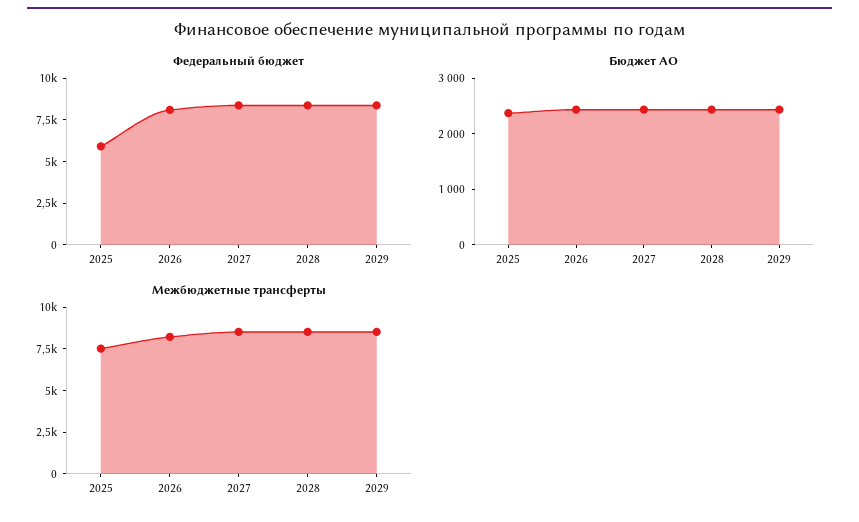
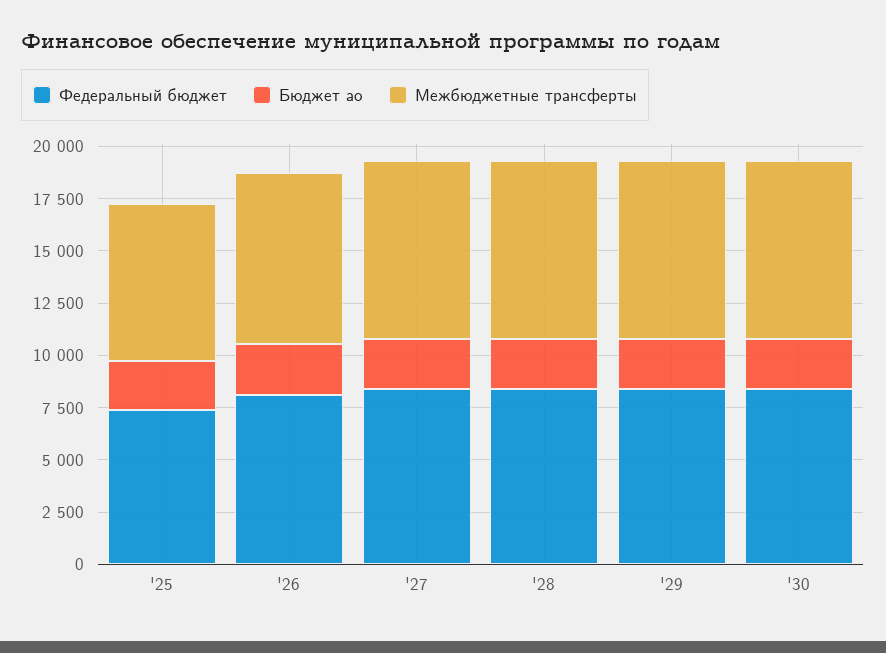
Федеральный бюджет, 2025: 6000 -> 7500
Федеральный бюджет, '30: none -> 8500
Бюджет АО, '30: none -> 2500
Межбюджетные трансферты, '30: none -> 8500

